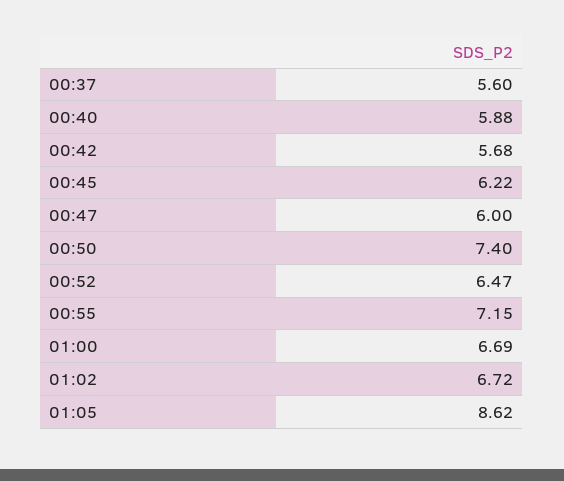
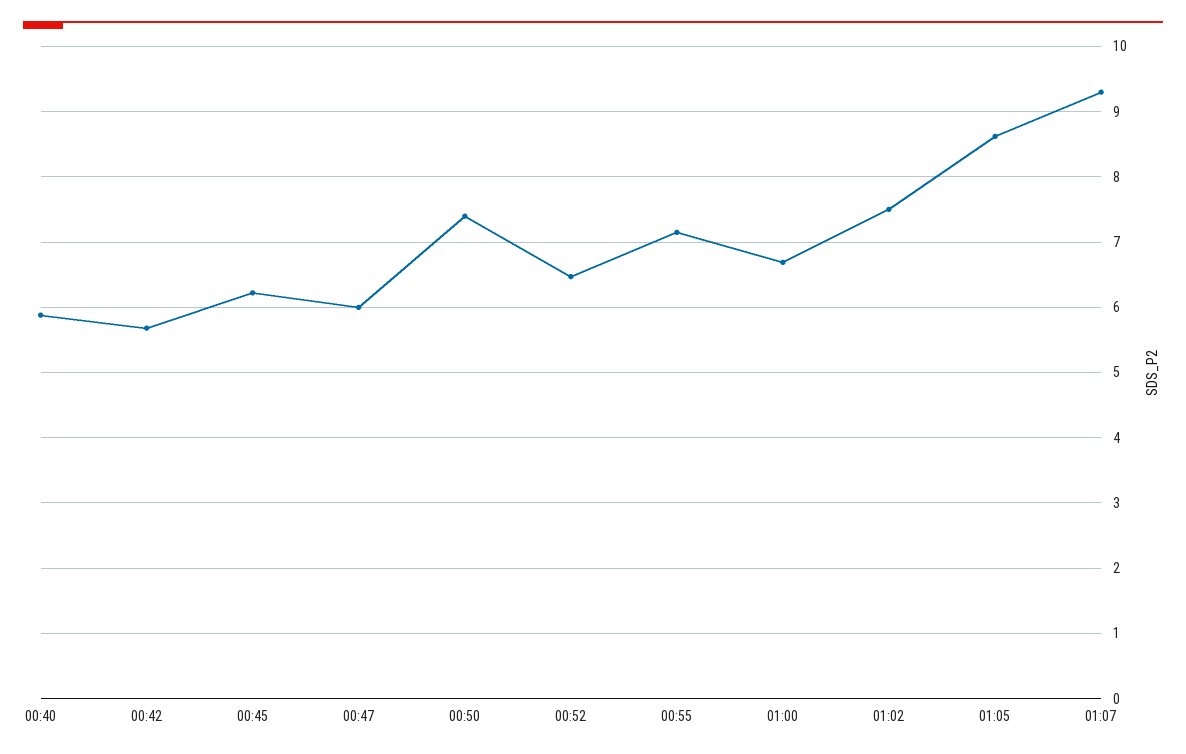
00:37: 5.6 -> none
01:02: 6.72 -> 7.5
01:07: none -> 9.3

